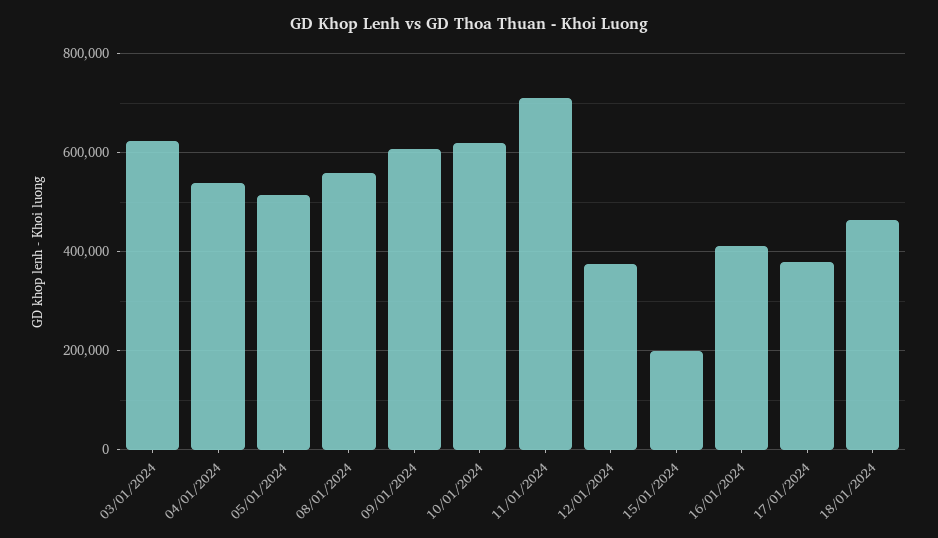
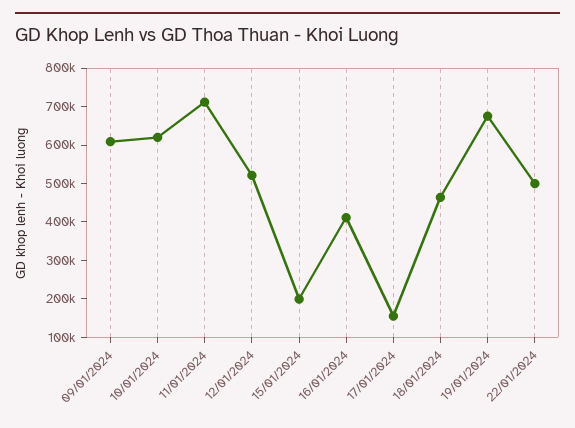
03/01/2024: 620000 -> none
04/01/2024: 540000 -> none
05/01/2024: 520000 -> none
08/01/2024: 560000 -> none
12/01/2024: 380000 -> 525000
17/01/2024: 380000 -> 150000
19/01/2024: none -> 675000
22/01/2024: none -> 500000

